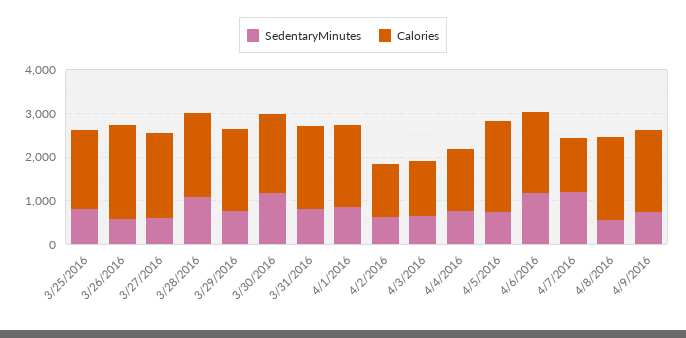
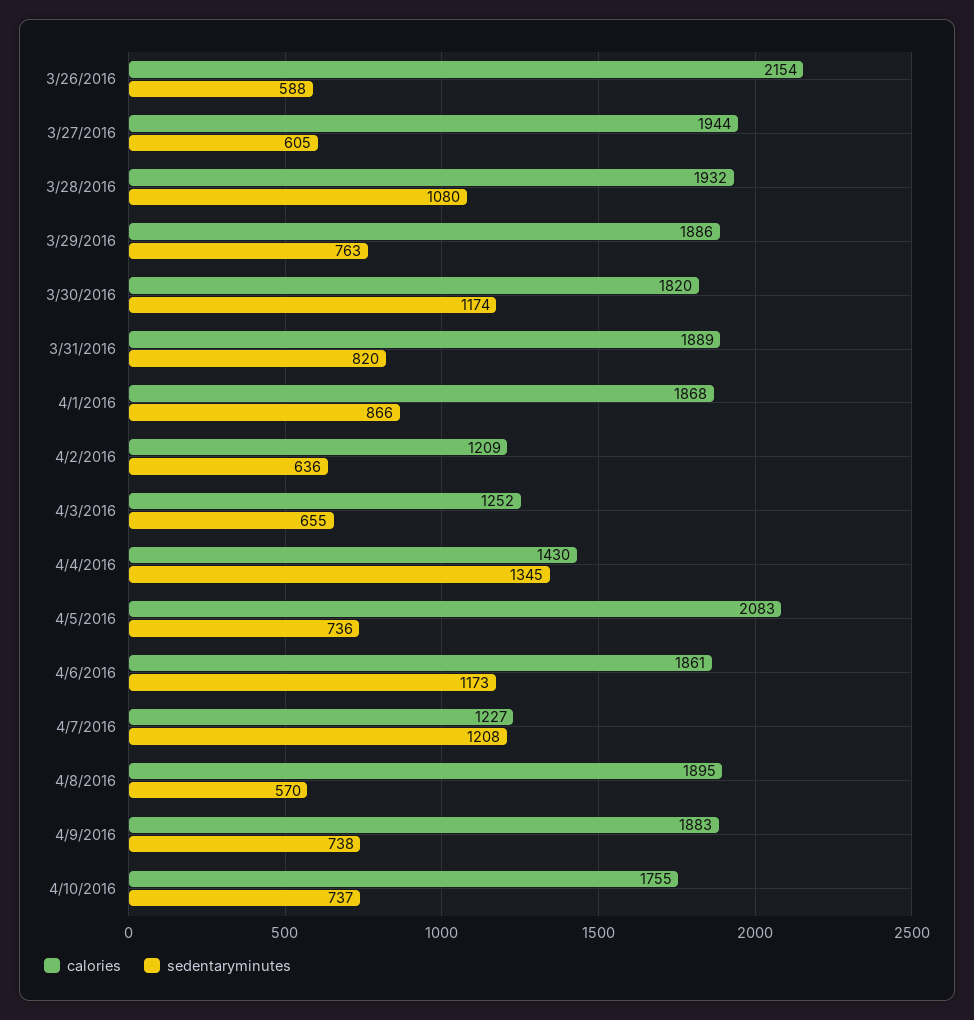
SedentaryMinutes, 3/25/2016: 800 -> none
Calories, 3/25/2016: 1800 -> none
SedentaryMinutes, 4/4/2016: 800 -> 1345
Calories, 4/10/2016: none -> 1755
SedentaryMinutes, 4/10/2016: none -> 737

